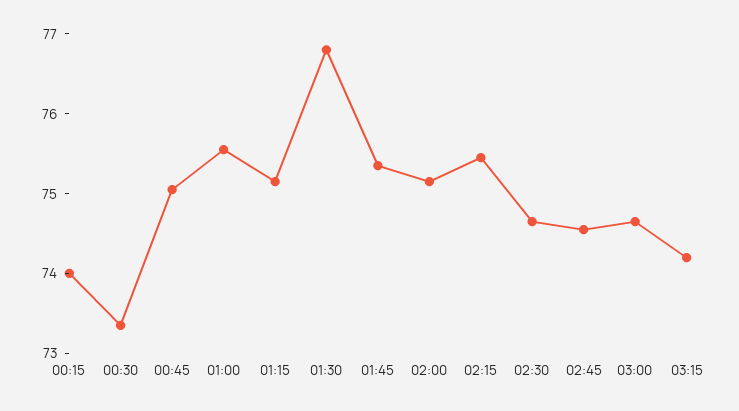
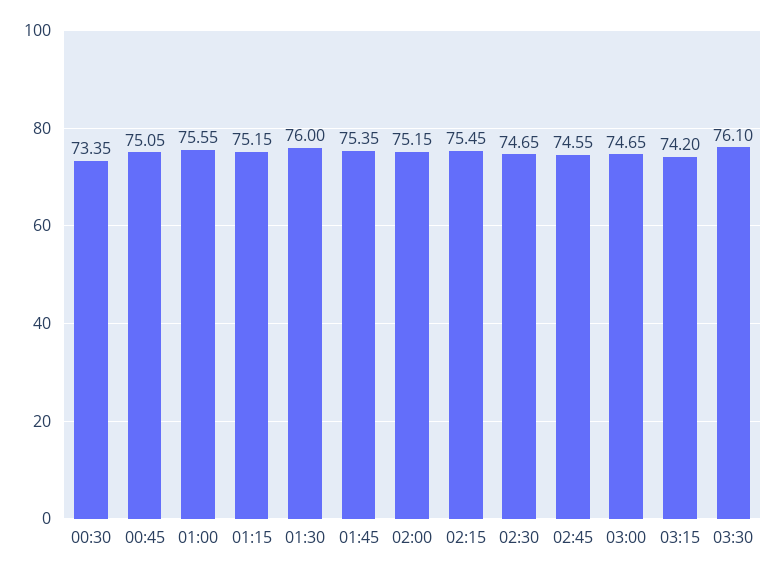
00:15: 74 -> none
01:30: 76.8 -> 76
03:30: none -> 76.1

